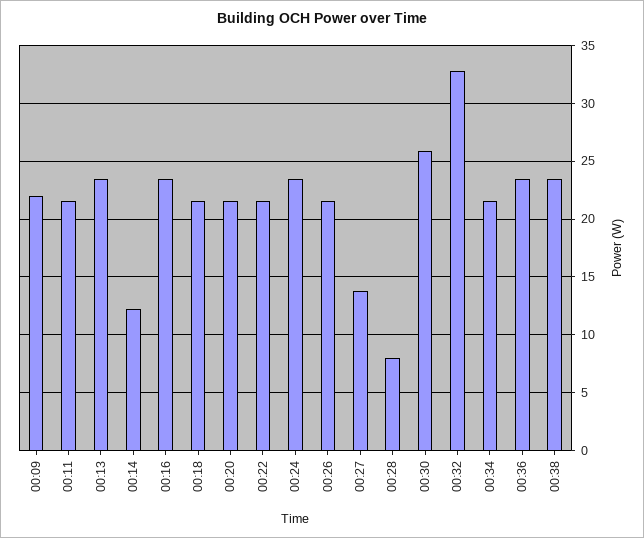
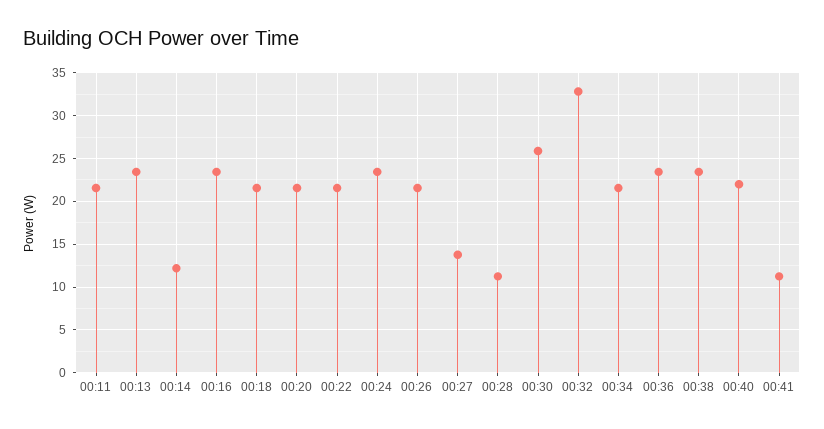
00:09: 22 -> none
00:28: 8 -> 11
00:40: none -> 22
00:41: none -> 11

